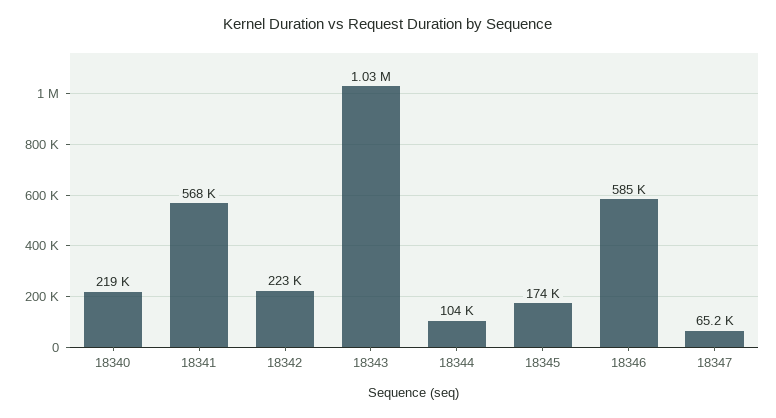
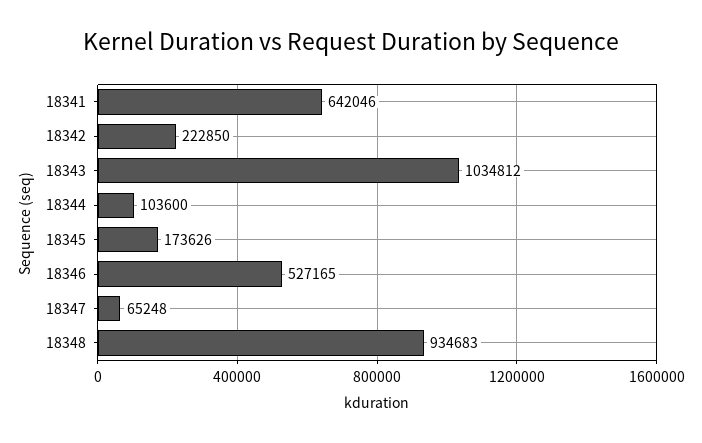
18340: 219000 -> none
18341: 568000 -> 642046
18346: 585000 -> 527165
18348: none -> 934683

